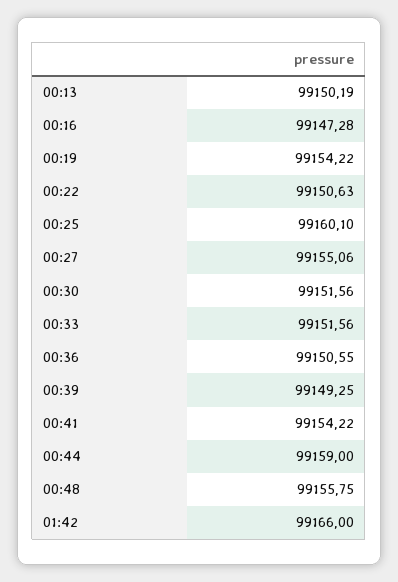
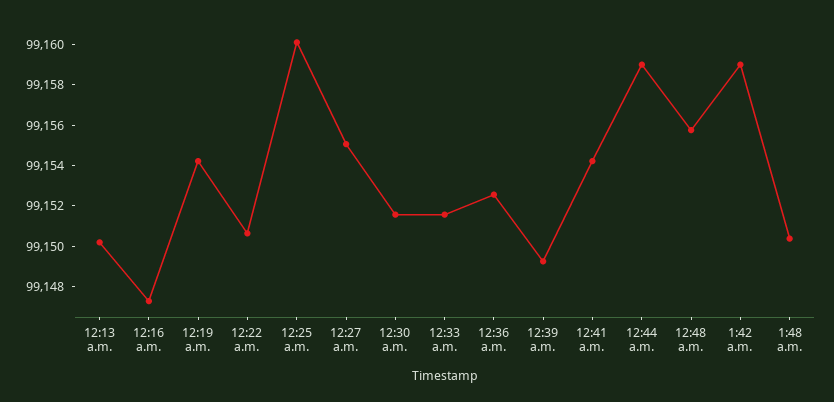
00:36: 99150.55 -> 99152.5
01:42: 99166 -> 99159
1:48 a.m.: none -> 99150.5

